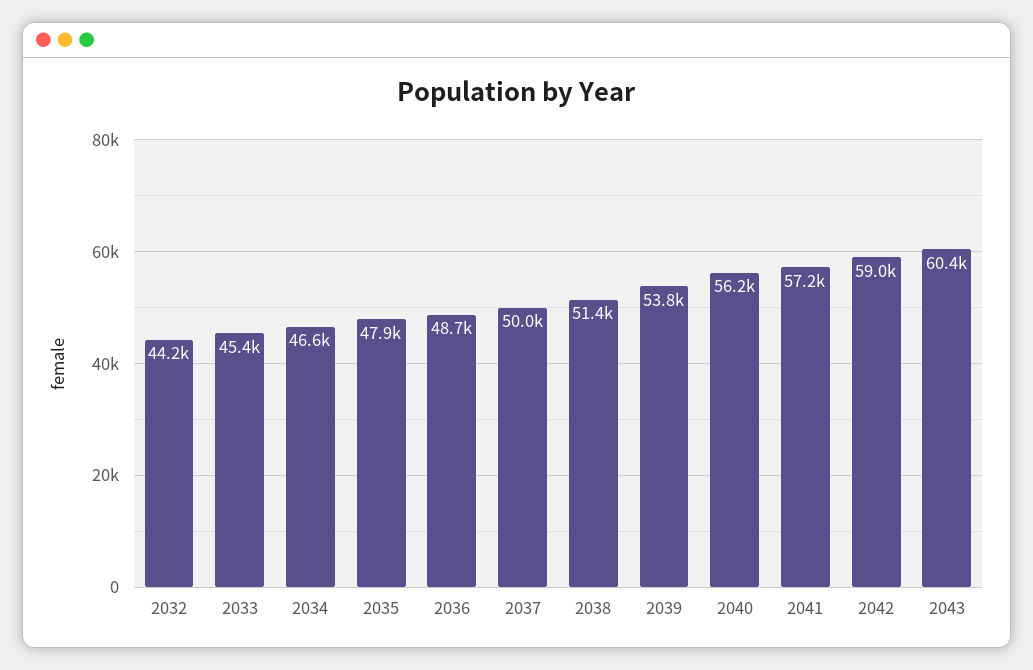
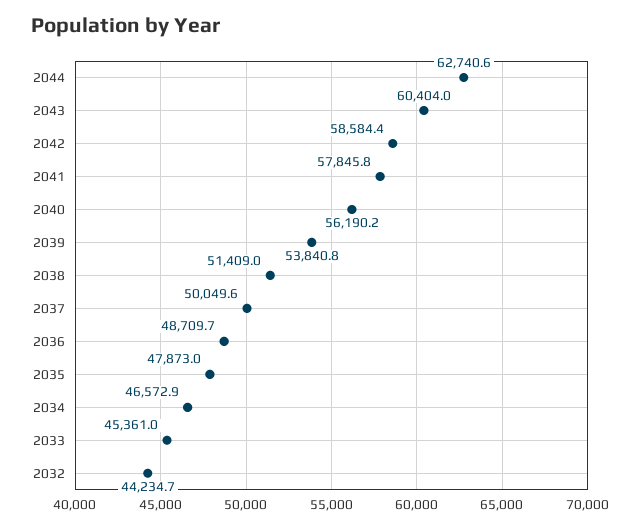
2041: 57200 -> 57845.8
2042: 59000 -> 58584.4
2044: none -> 62740.6

